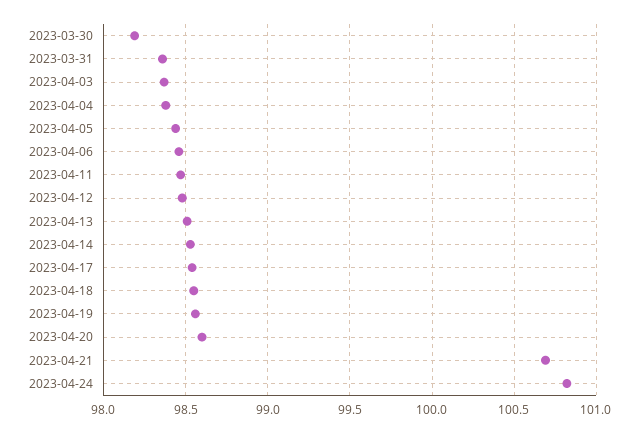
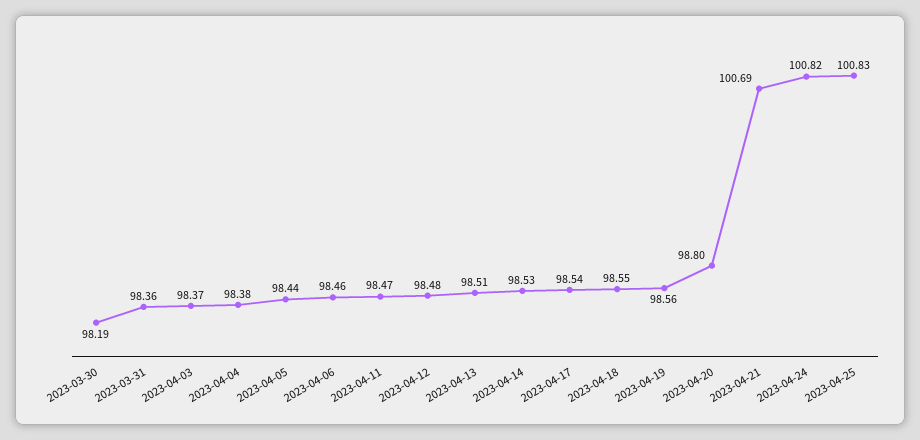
2023-04-20: 98.6 -> 98.8
2023-04-25: none -> 100.83

